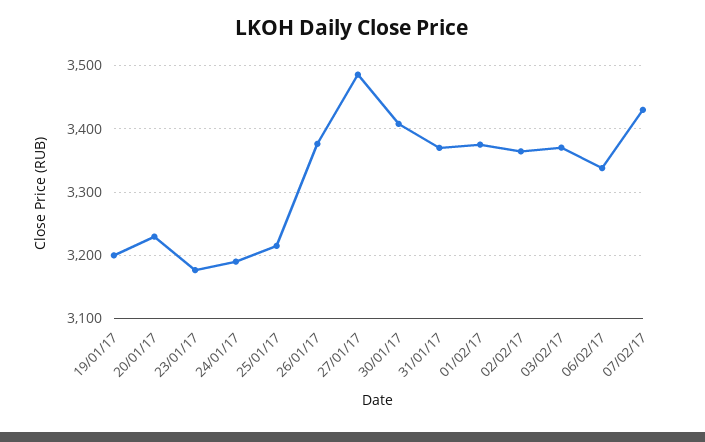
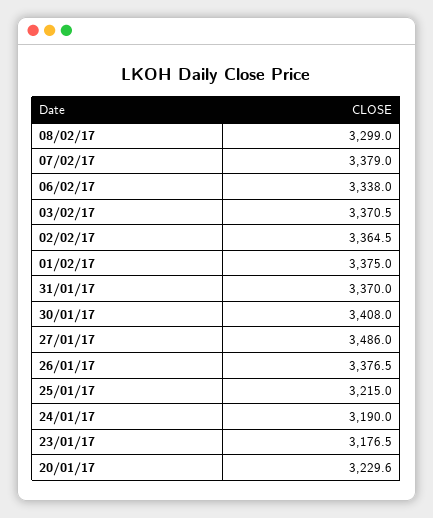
19/01/17: 3200 -> none
07/02/17: 3430 -> 3379
08/02/17: none -> 3299

